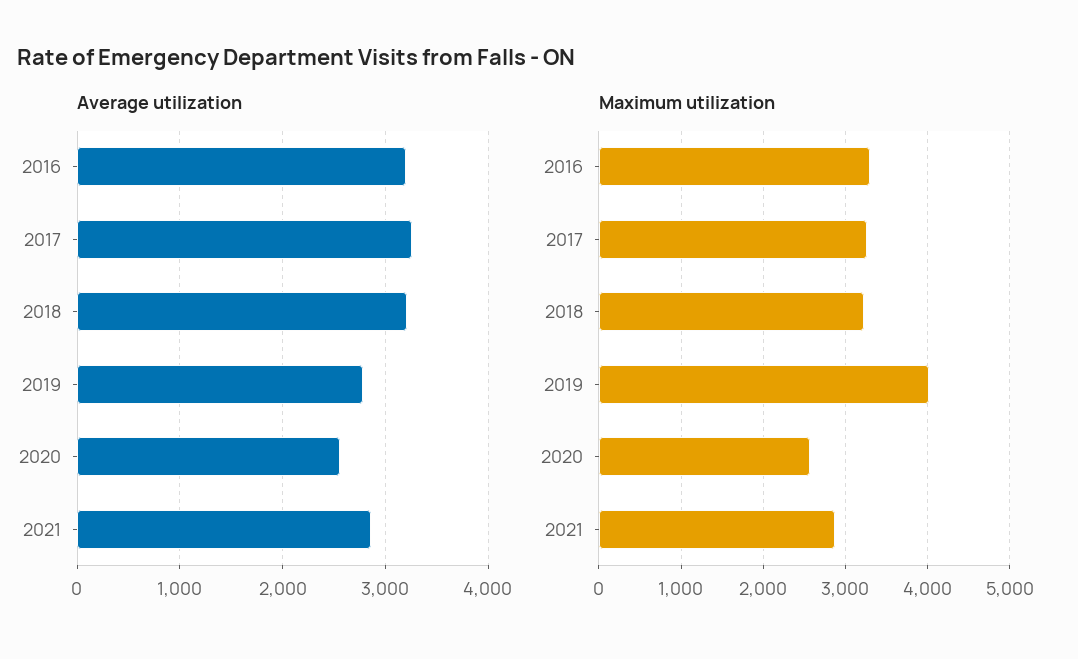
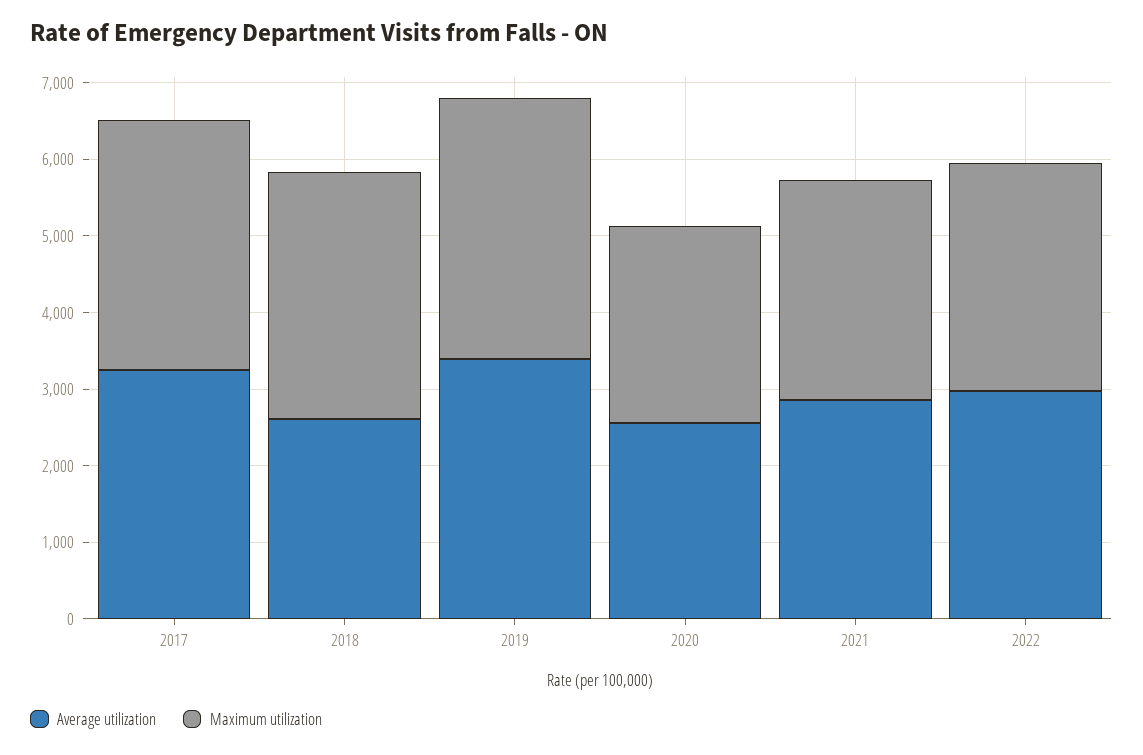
Average utilization, 2016: 3200 -> none
Average utilization, 2018: 3200 -> 2600
Average utilization, 2019: 2800 -> 3400
Maximum utilization, 2016: 3300 -> none
Maximum utilization, 2019: 4000 -> 3400
Average utilization, 2022: none -> 3000
Maximum utilization, 2022: none -> 3000

